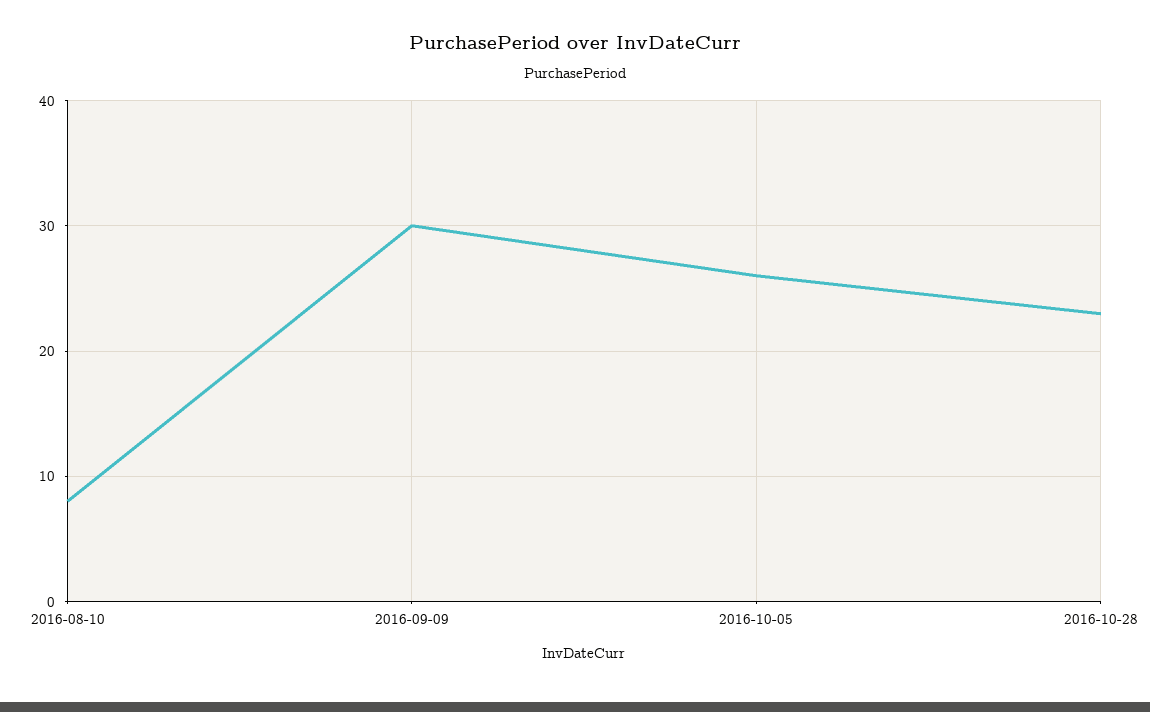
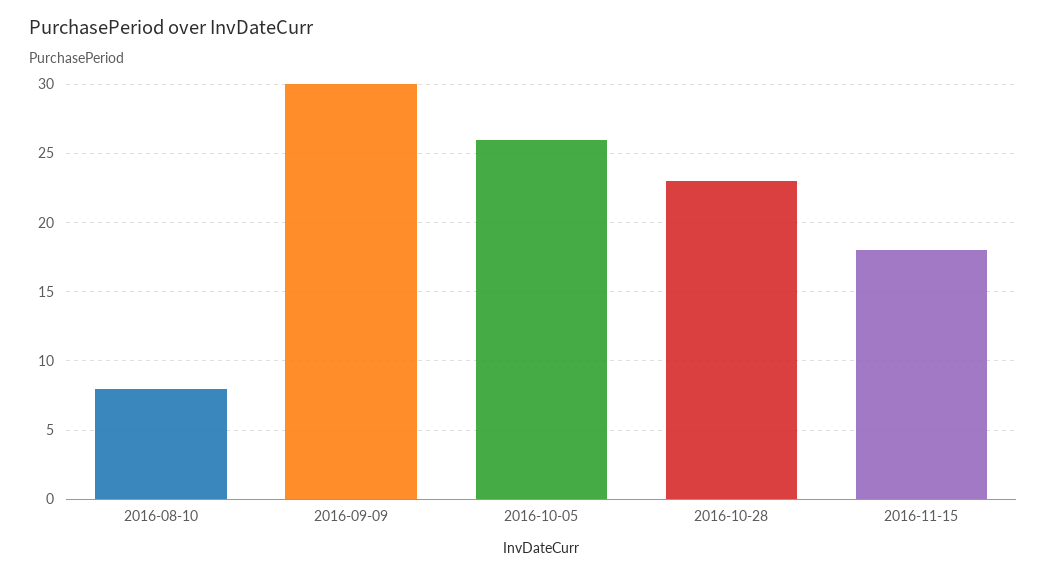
2016-11-15: none -> 18

